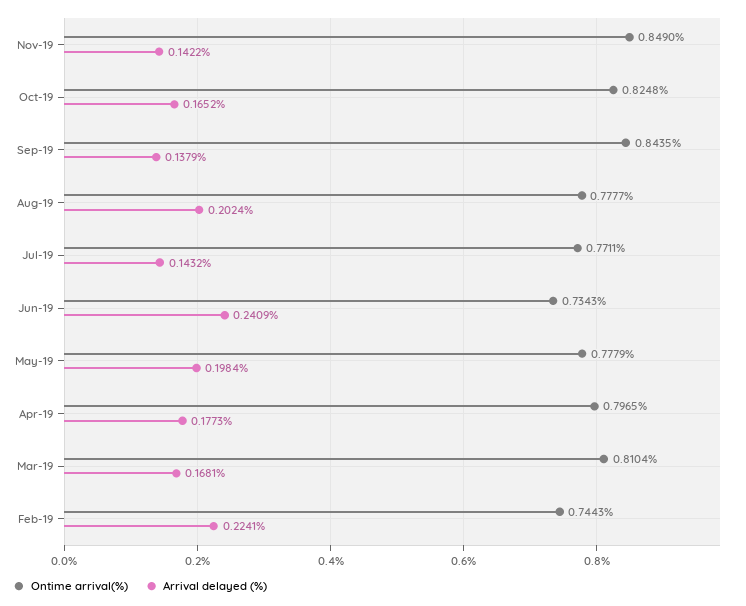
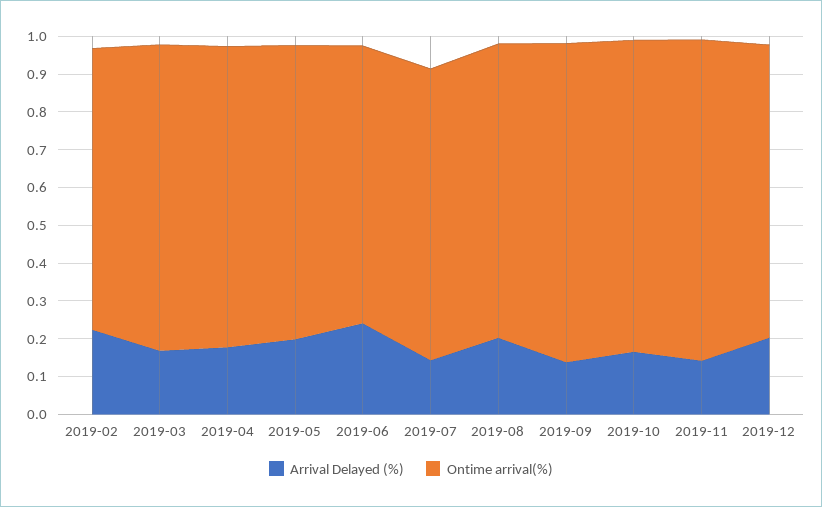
Arrival delayed (%), 2019-12: none -> 0.2
Ontime arrival(%), 2019-12: none -> 0.775

